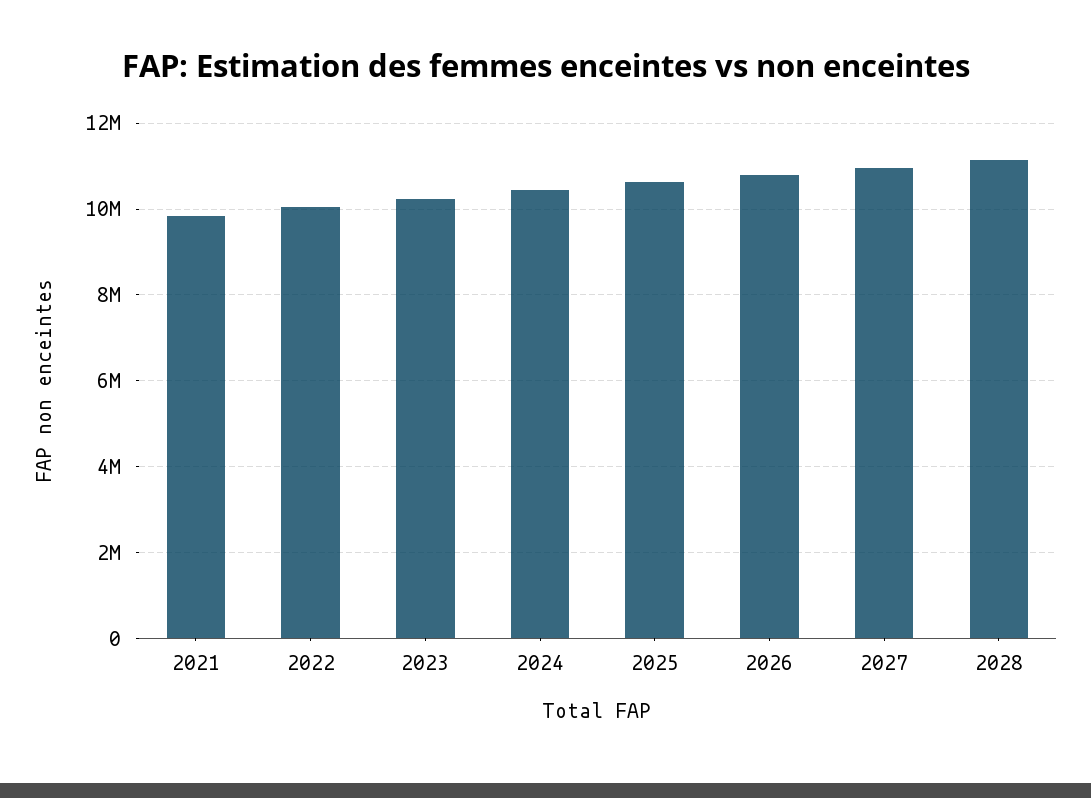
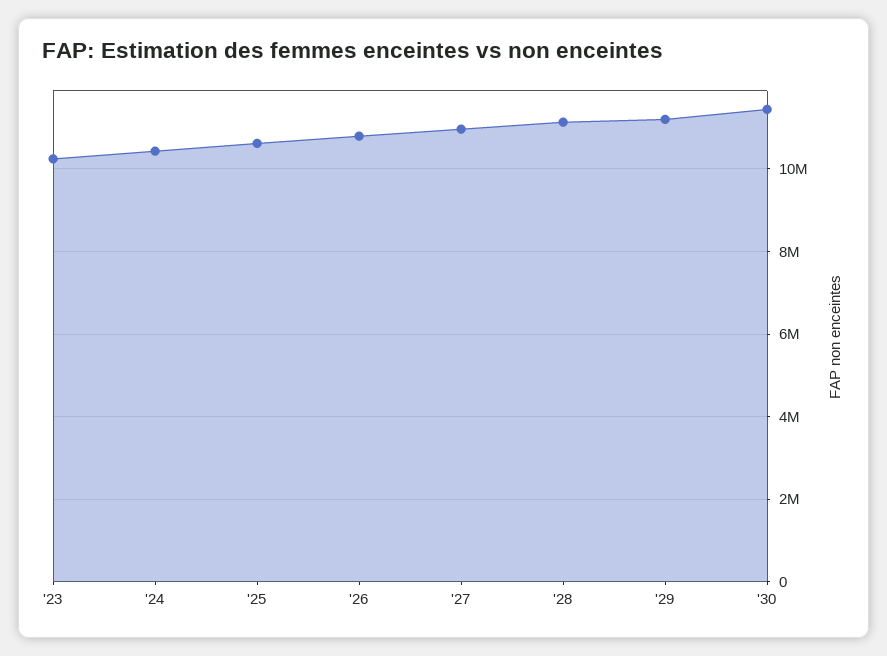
2021: 9800000 -> none
2022: 10000000 -> none
'29: none -> 11200000
'30: none -> 11400000

